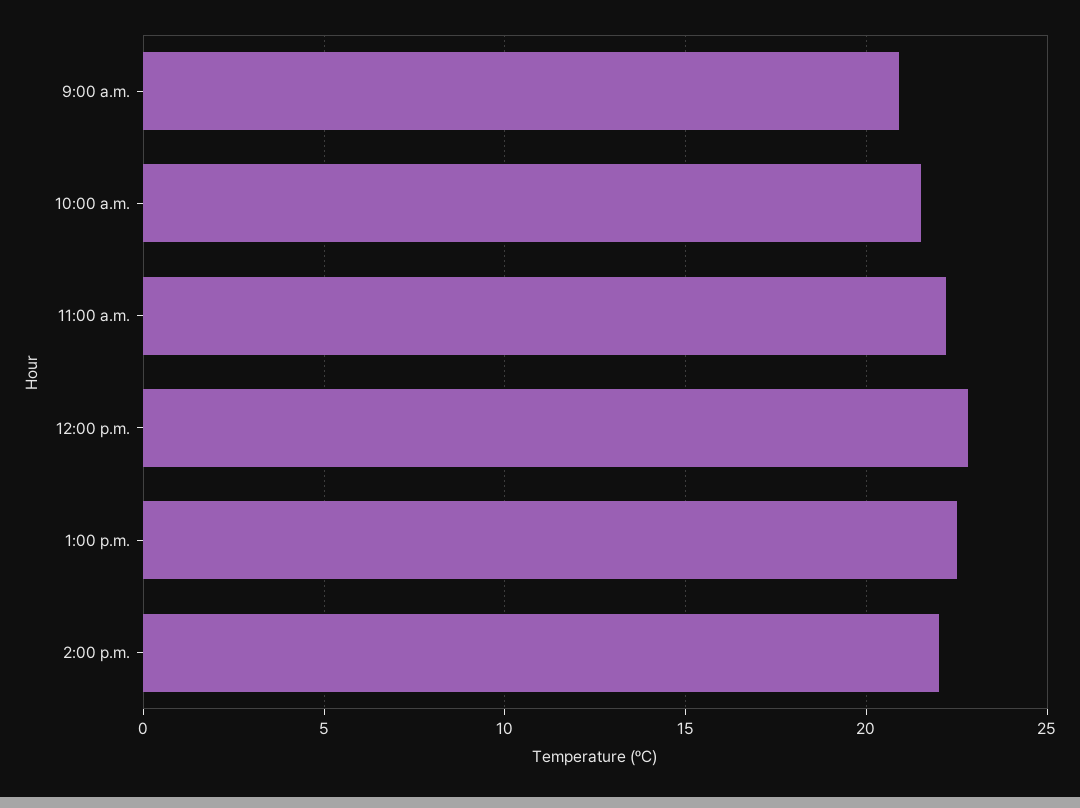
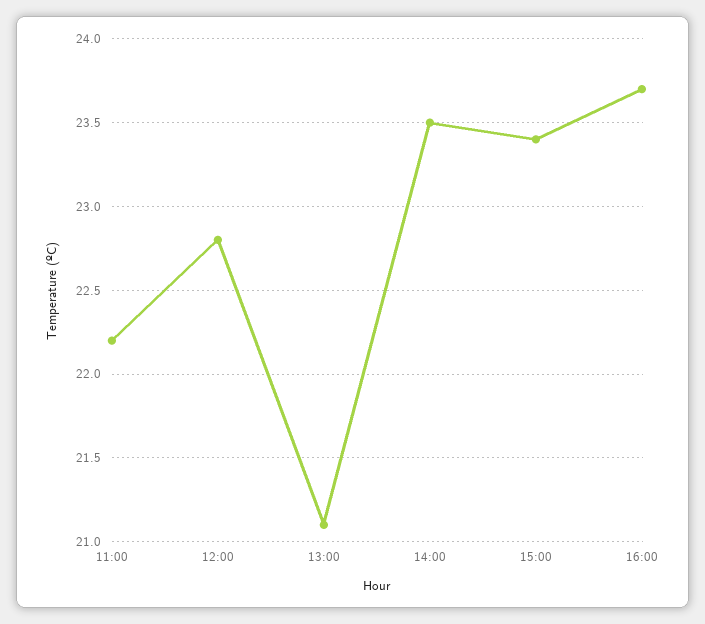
9:00 a.m.: 21 -> none
10:00 a.m.: 21.5 -> none
1:00 p.m.: 22.5 -> 21.1
2:00 p.m.: 22 -> 23.5
15:00: none -> 23.4
16:00: none -> 23.7

